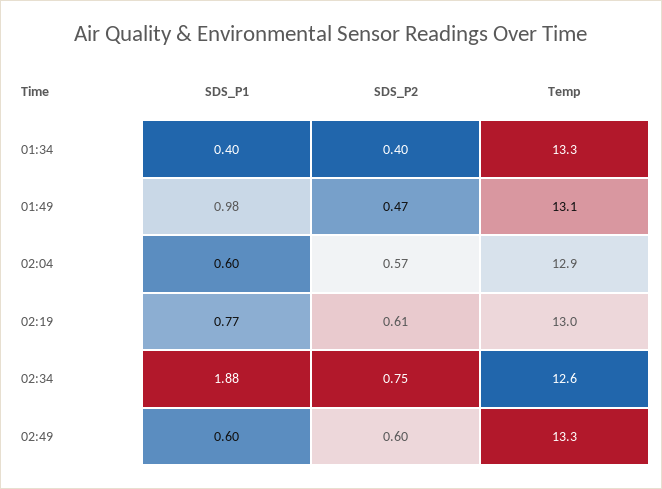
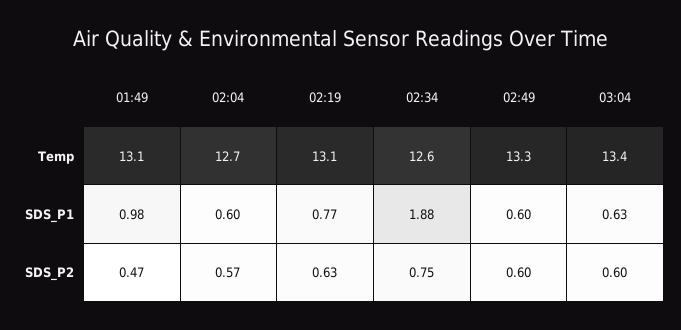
SDS_P1, 01:34: 0.4 -> none
SDS_P2, 01:34: 0.4 -> none
Temp, 01:34: 13.3 -> none
Temp, 02:04: 12.9 -> 12.7
SDS_P2, 02:19: 0.61 -> 0.63
Temp, 02:19: 13 -> 13.1
Temp, 03:04: none -> 13.4
SDS_P1, 03:04: none -> 0.63
SDS_P2, 03:04: none -> 0.6

